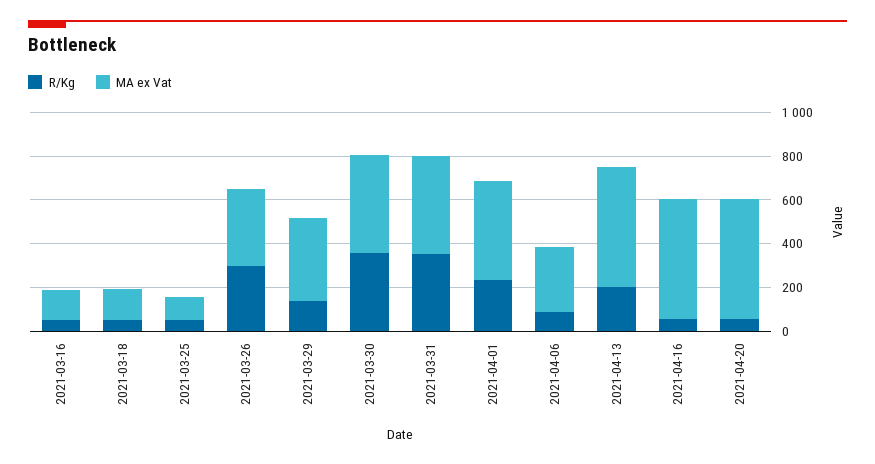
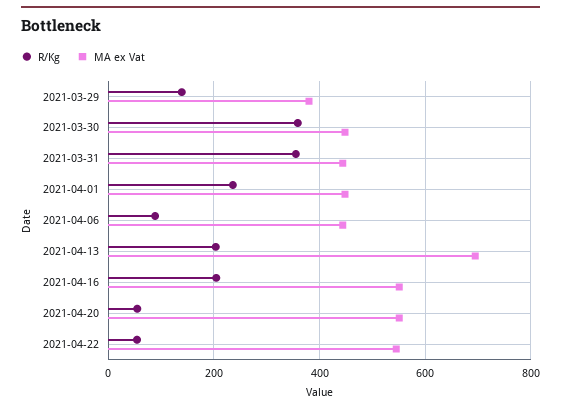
R/Kg, 2021-03-16: 50 -> none
MA ex Vat, 2021-03-16: 150 -> none
R/Kg, 2021-03-18: 50 -> none
MA ex Vat, 2021-03-18: 150 -> none
R/Kg, 2021-03-25: 50 -> none
MA ex Vat, 2021-03-25: 100 -> none
R/Kg, 2021-03-26: 300 -> none
MA ex Vat, 2021-03-26: 350 -> none
MA ex Vat, 2021-04-06: 300 -> 440
MA ex Vat, 2021-04-13: 550 -> 700
R/Kg, 2021-04-16: 50 -> 200
R/Kg, 2021-04-22: none -> 60
MA ex Vat, 2021-04-22: none -> 540

